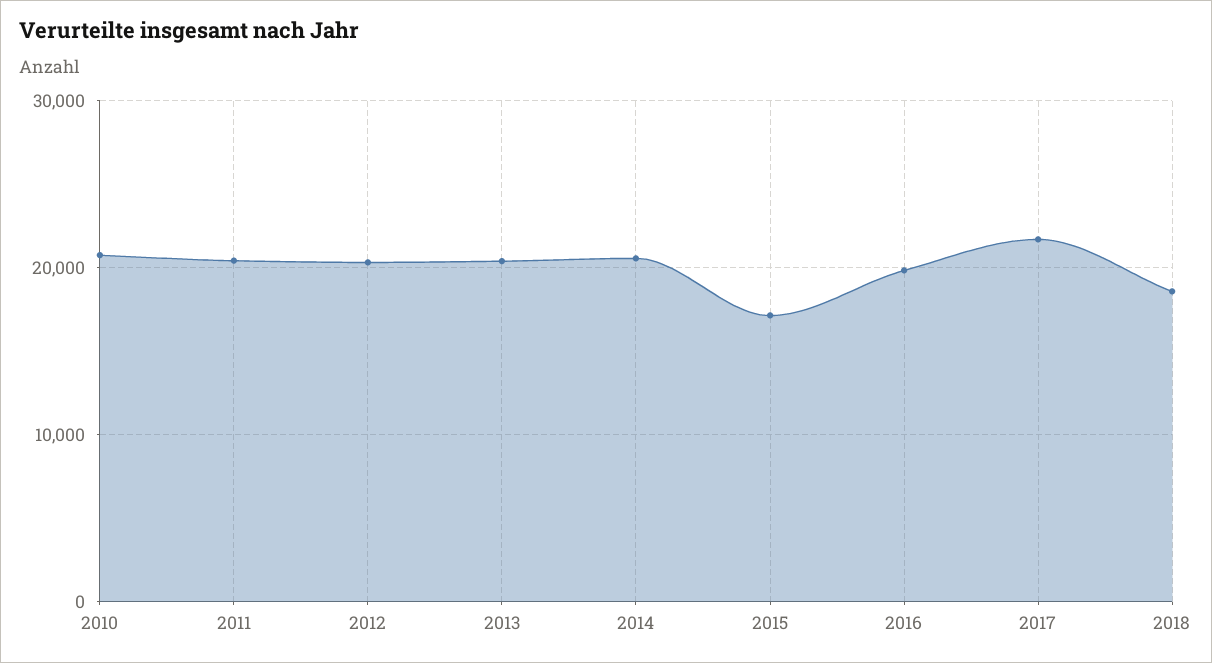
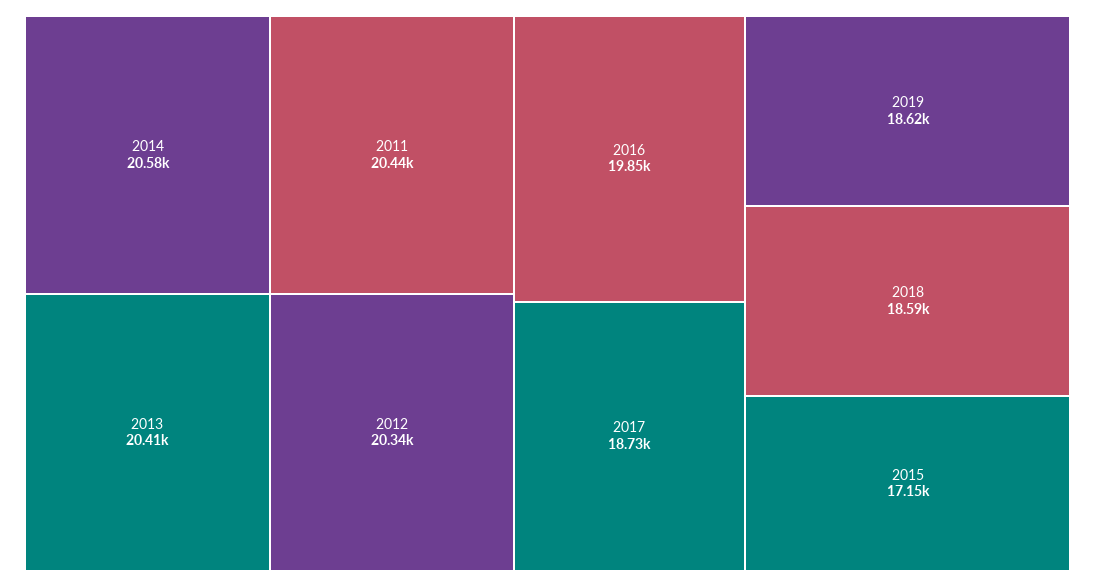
2010: 21000 -> none
2017: 22000 -> 18730
2019: none -> 18620

